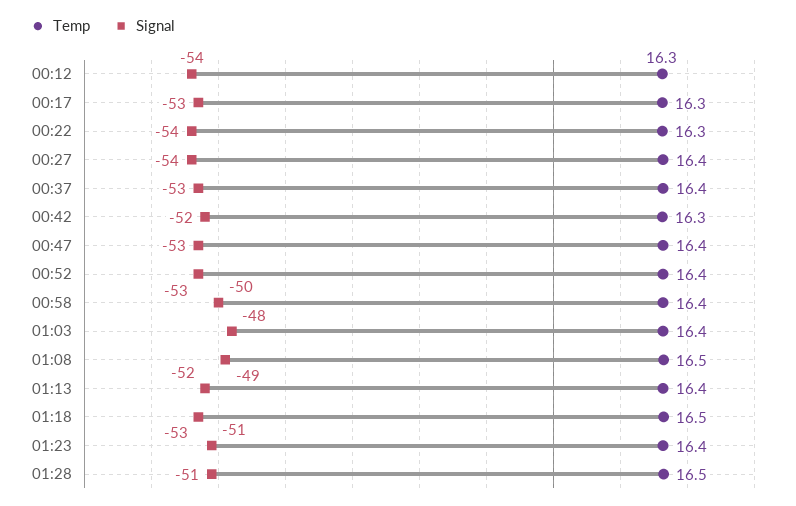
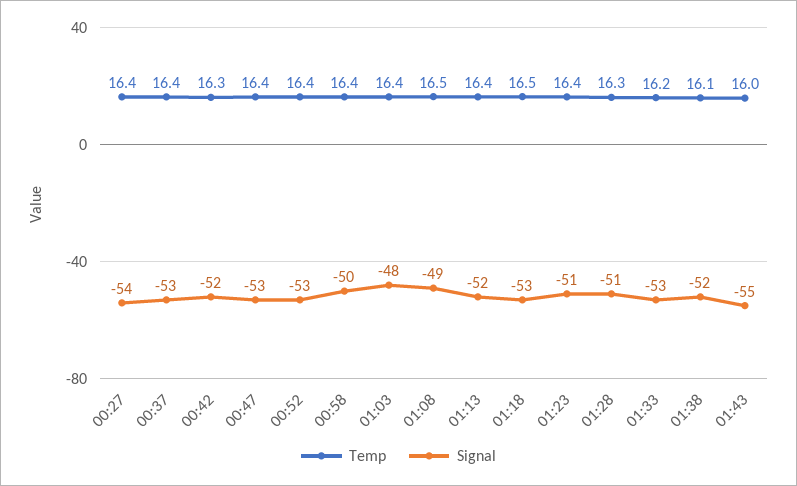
Temp, 00:12: 16.3 -> none
Signal, 00:12: -54 -> none
Temp, 00:17: 16.3 -> none
Signal, 00:17: -53 -> none
Temp, 00:22: 16.3 -> none
Signal, 00:22: -54 -> none
Temp, 01:28: 16.5 -> 16.3
Temp, 01:33: none -> 16.2
Signal, 01:33: none -> -53
Temp, 01:38: none -> 16.1
Signal, 01:38: none -> -52
Temp, 01:43: none -> 16
Signal, 01:43: none -> -55

